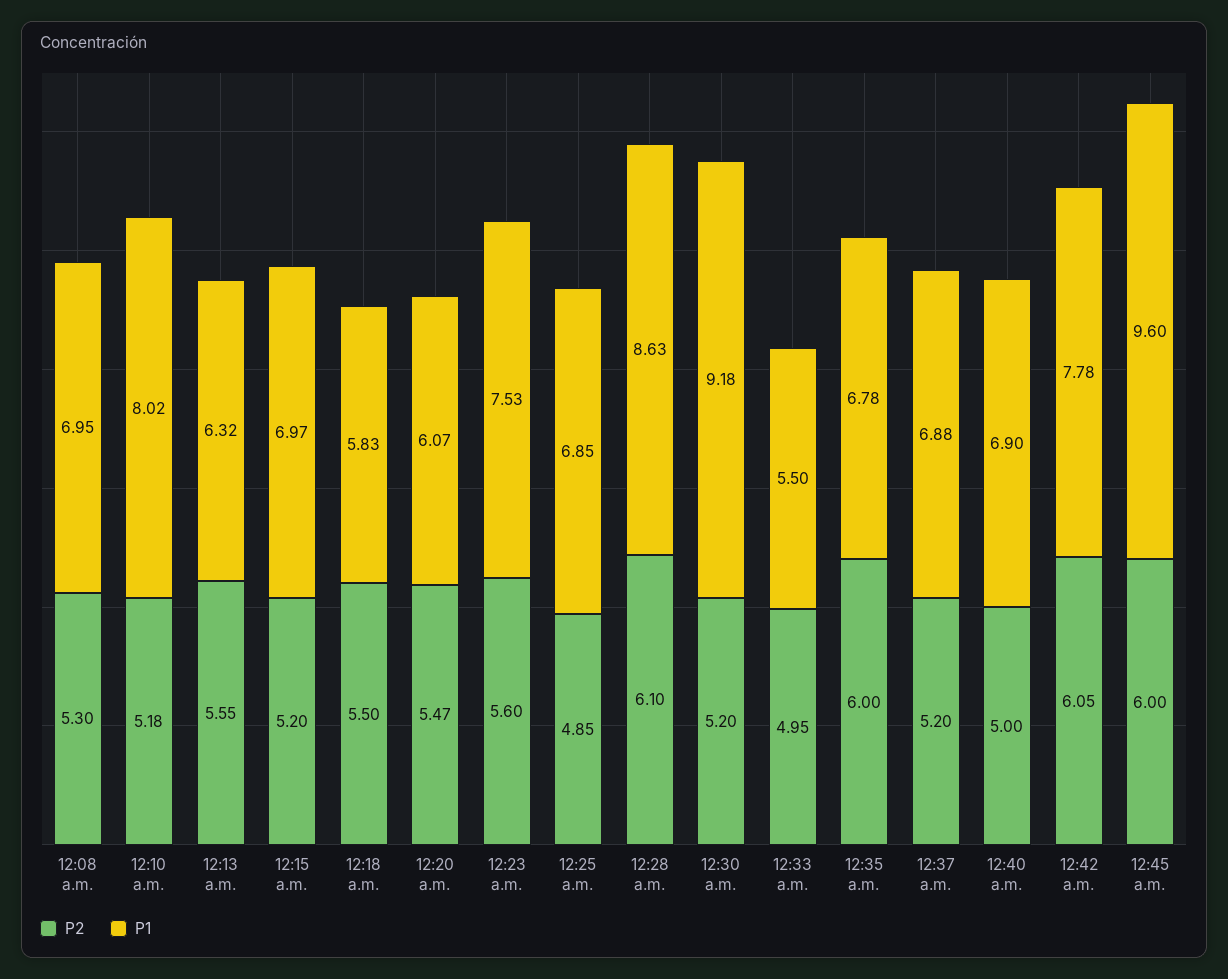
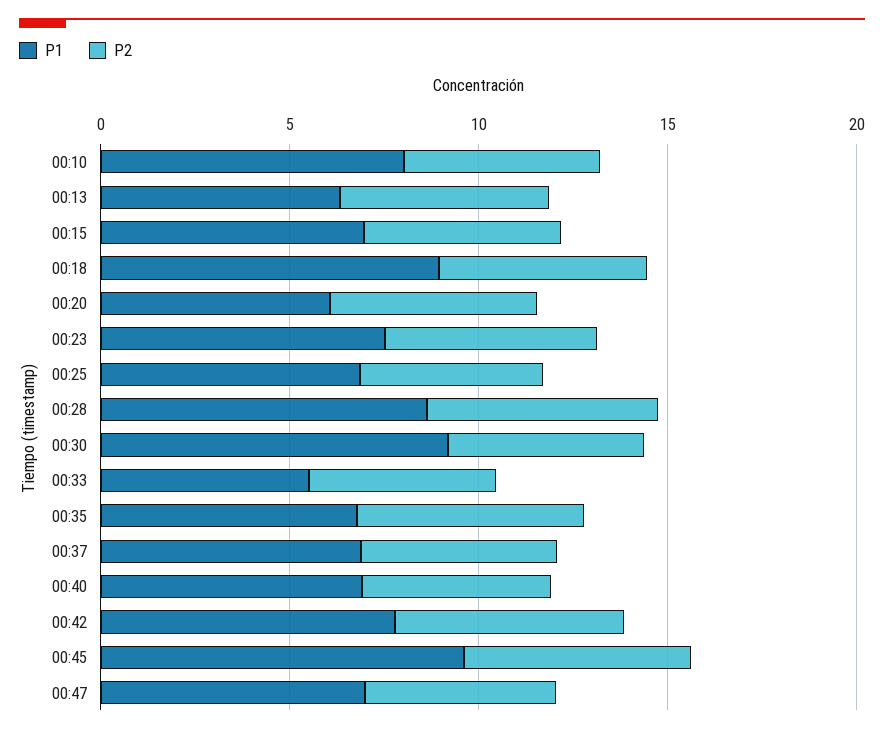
P2, 12:08 a.m.: 5.3 -> none
P1, 12:08 a.m.: 6.95 -> none
P1, 12:18 a.m.: 5.83 -> 9
P1, 00:47: none -> 7
P2, 00:47: none -> 5

